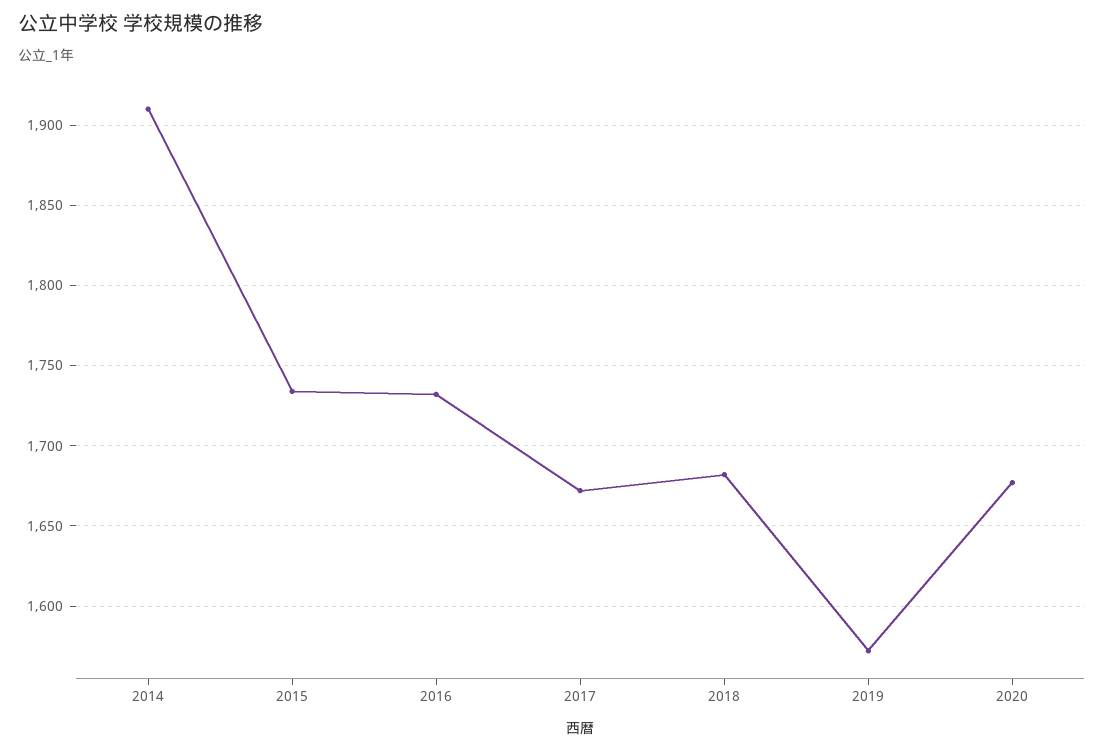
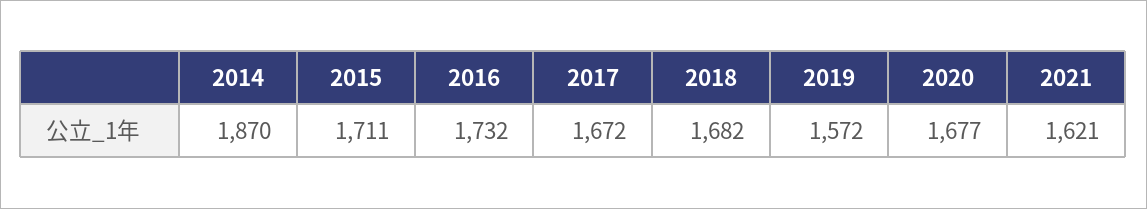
2014: 1910 -> 1870
2015: 1735 -> 1711
2021: none -> 1621

